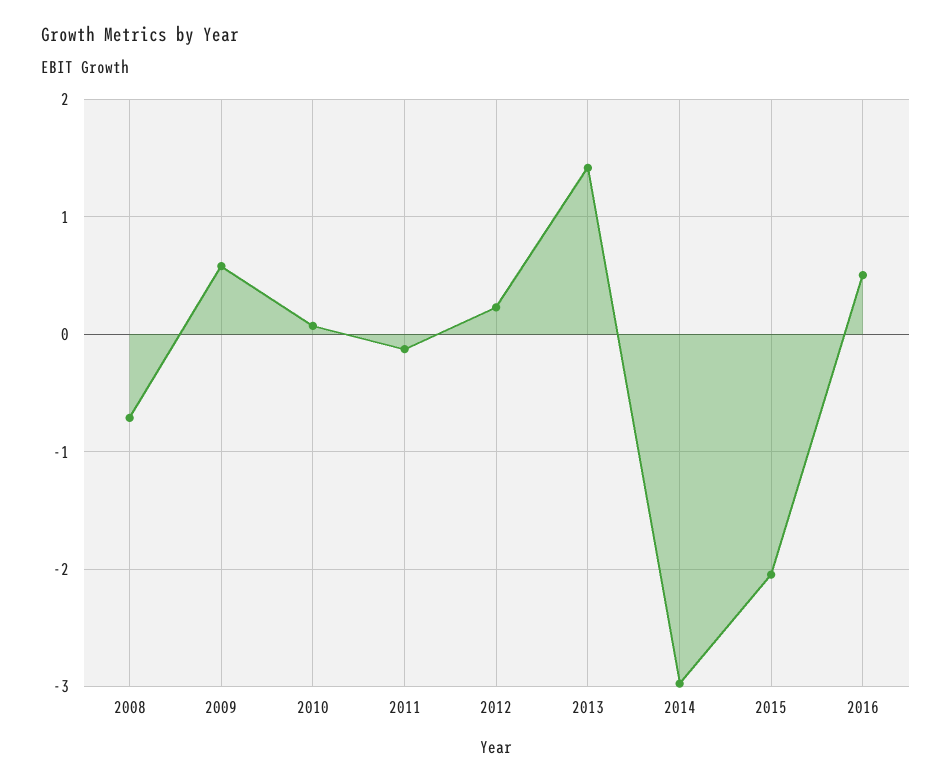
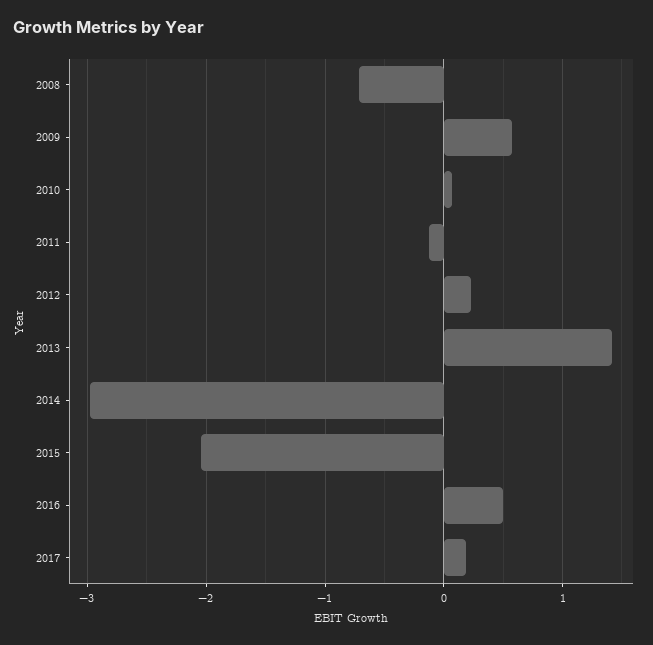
2017: none -> 0.2

